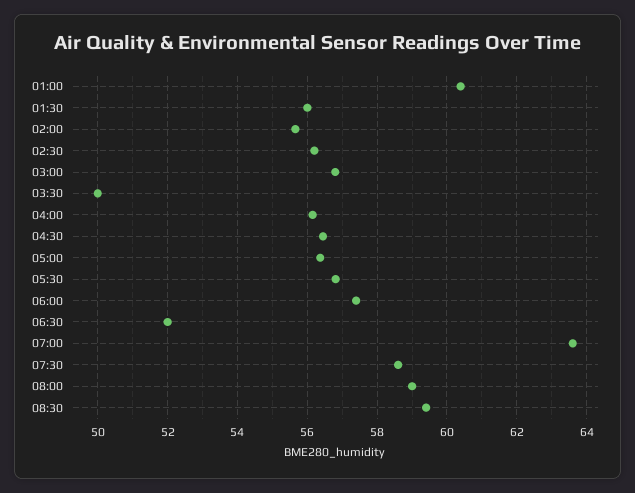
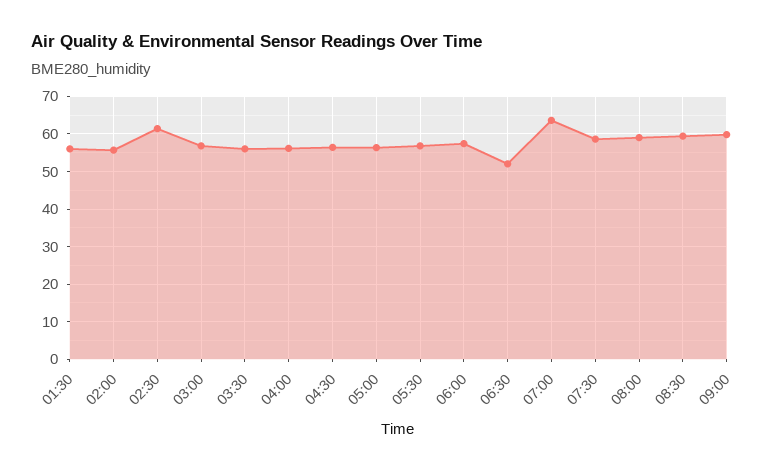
01:00: 60.4 -> none
02:30: 56.2 -> 62
03:30: 50 -> 56
09:00: none -> 60

